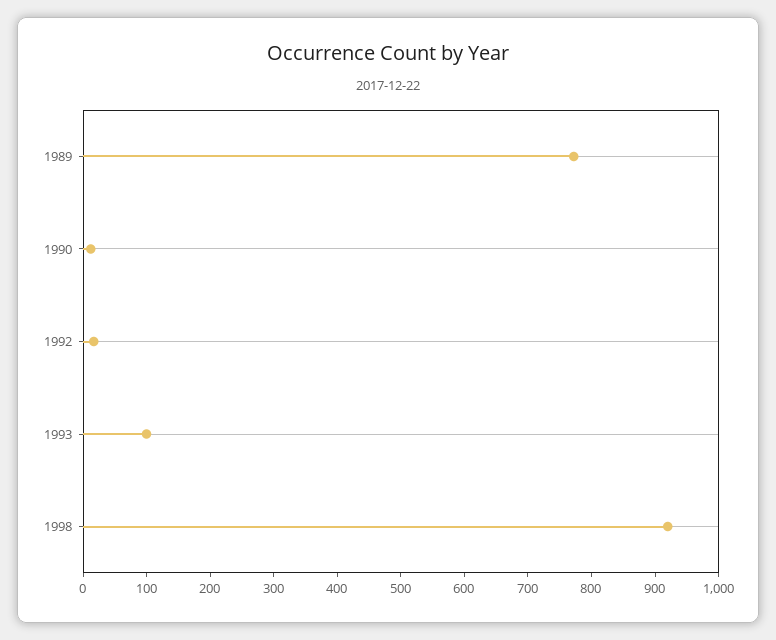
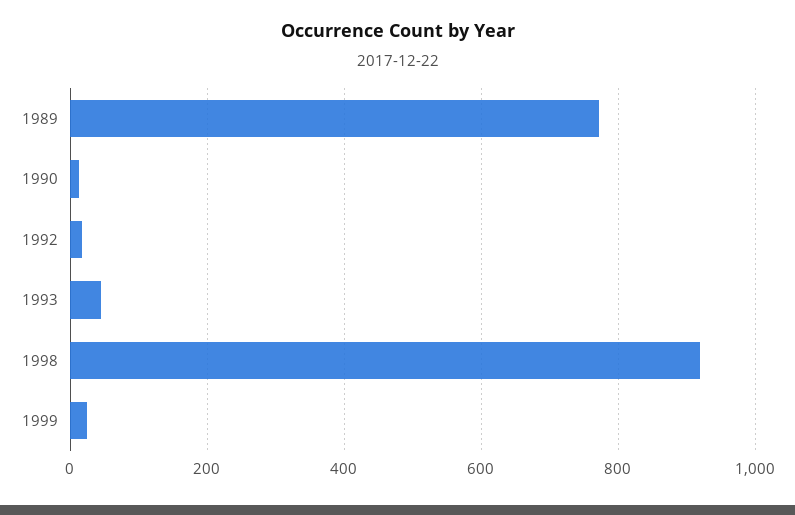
1993: 100 -> 40
1999: none -> 20

